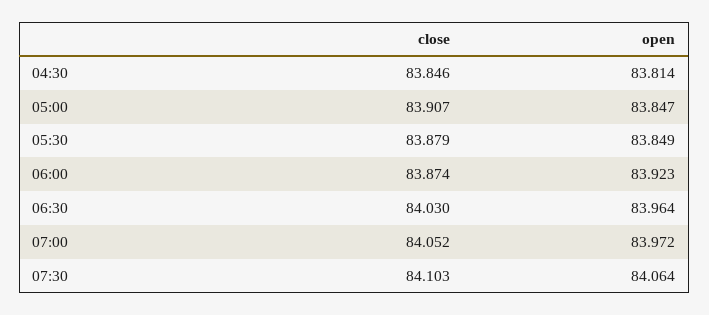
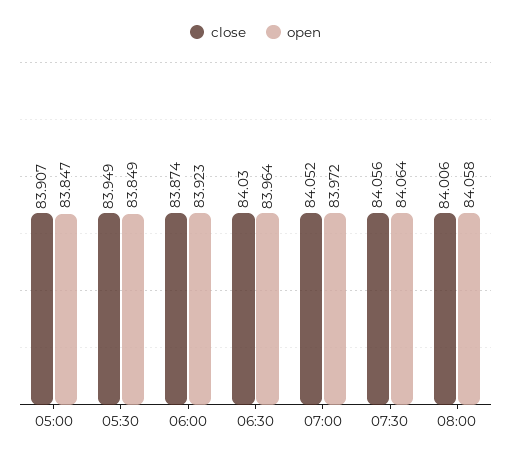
close, 04:30: 83.846 -> none
open, 04:30: 83.814 -> none
close, 05:30: 83.879 -> 83.949
close, 07:30: 84.103 -> 84.056
close, 08:00: none -> 84.006
open, 08:00: none -> 84.058

